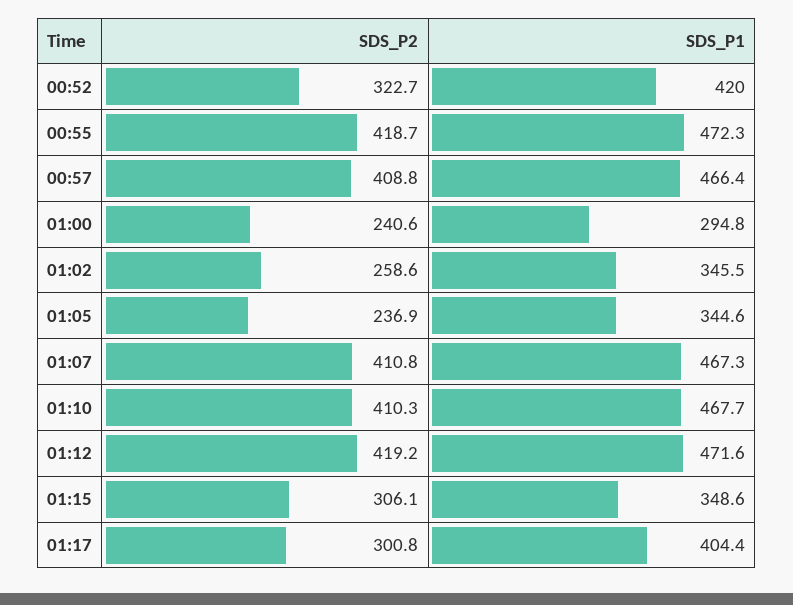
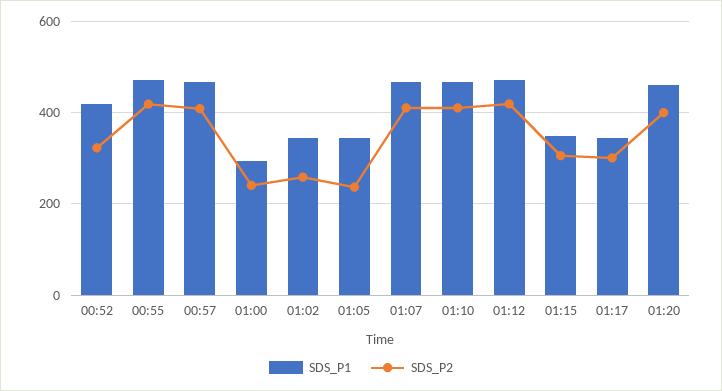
SDS_P1, 01:17: 404.4 -> 340
SDS_P1, 01:20: none -> 460
SDS_P2, 01:20: none -> 400

